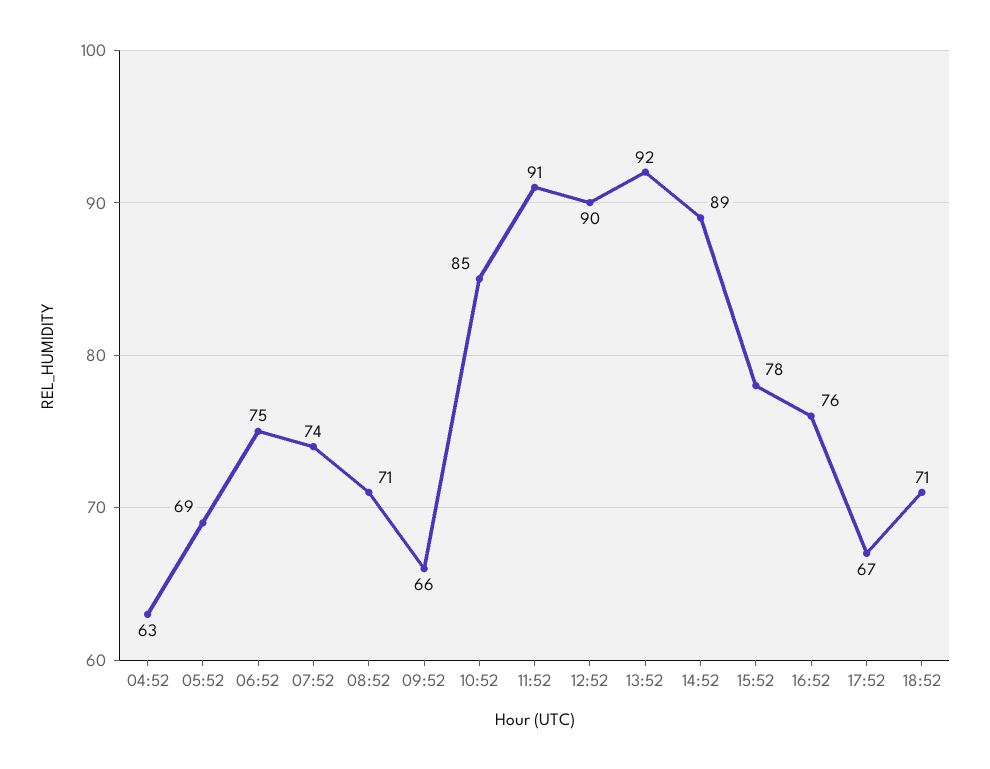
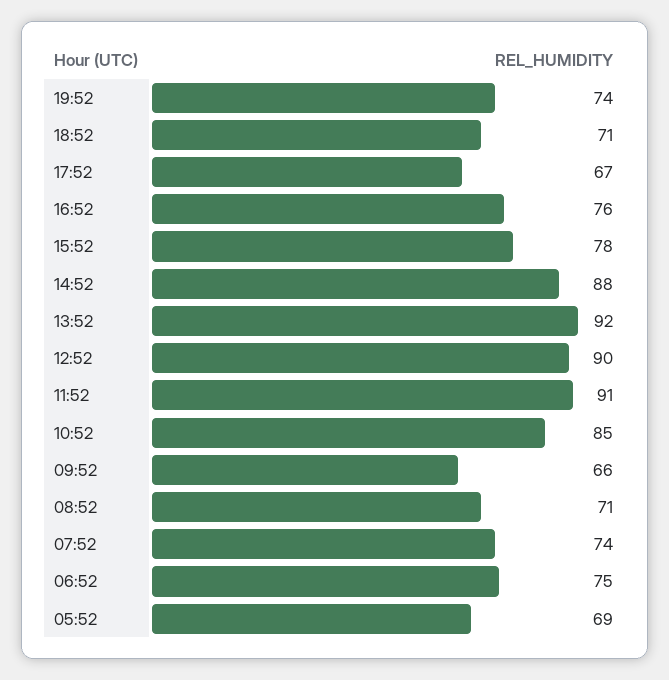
04:52: 63 -> none
14:52: 89 -> 88
19:52: none -> 74

